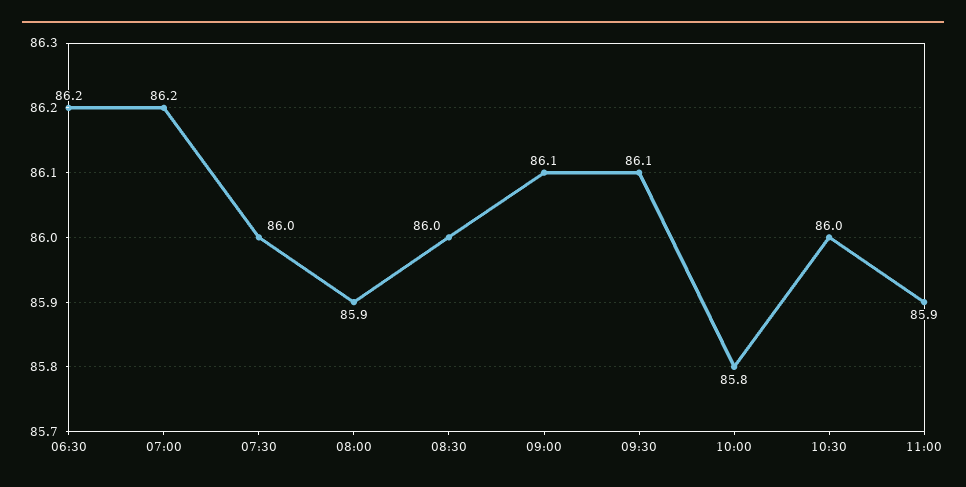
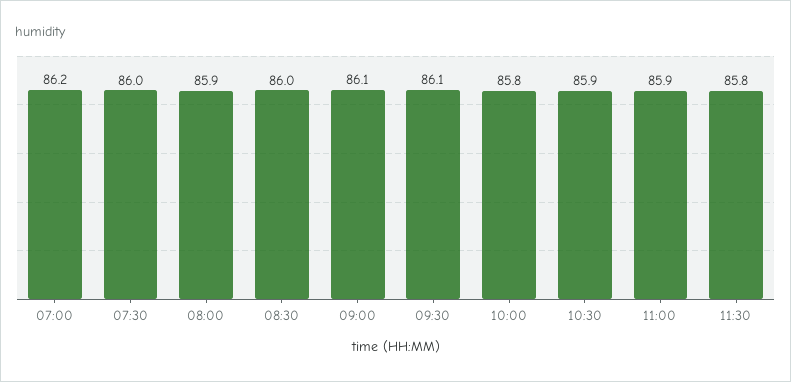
06:30: 86.2 -> none
10:30: 86 -> 85.9
11:30: none -> 85.8

